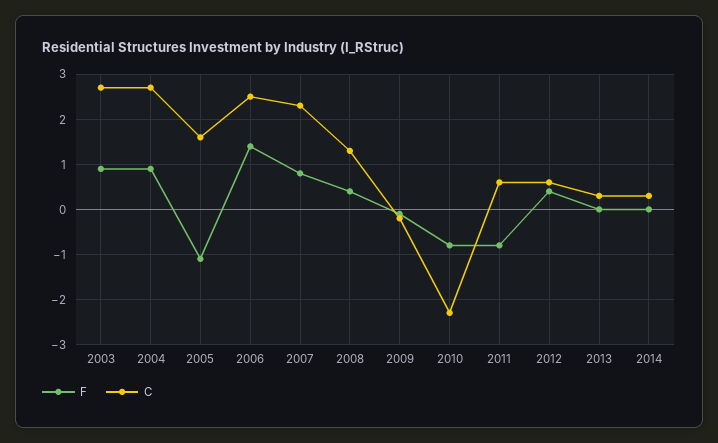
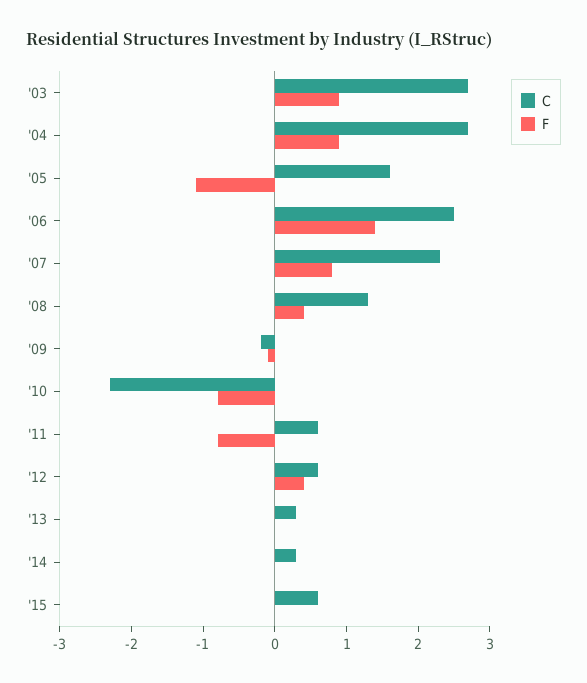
C, '15: none -> 0.5
F, '15: none -> 0

